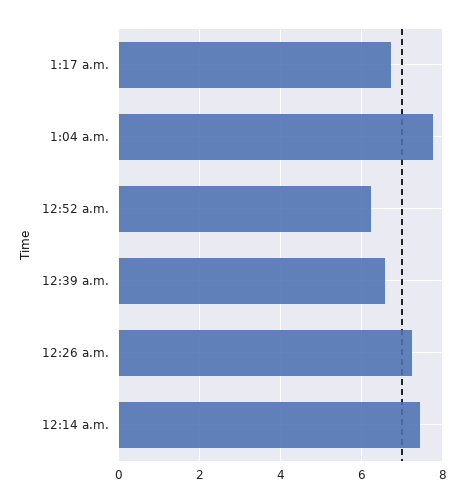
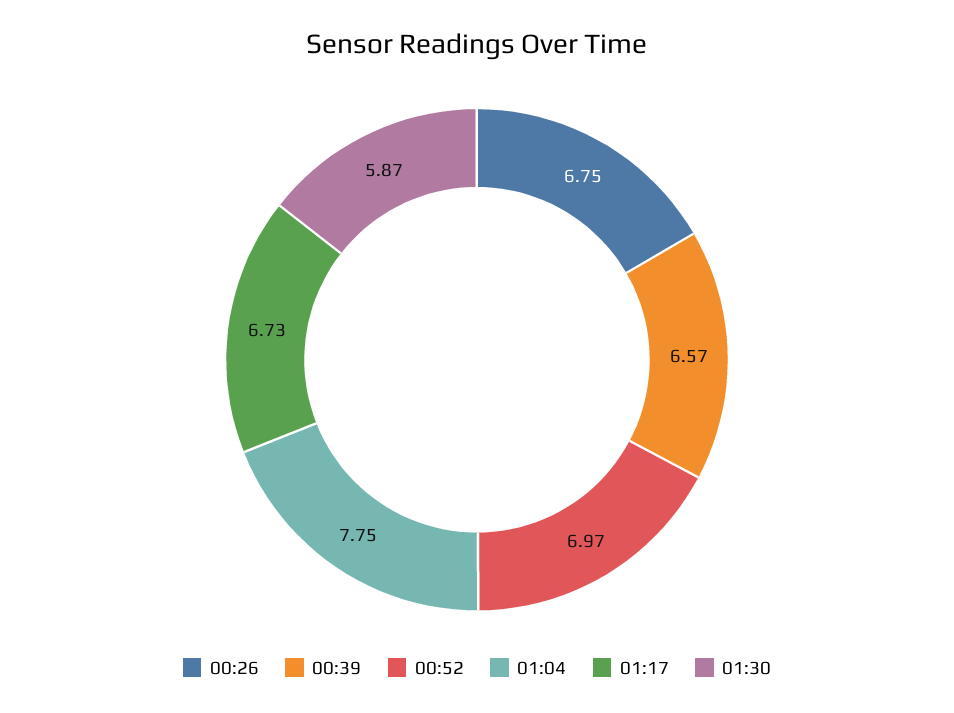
12:52 a.m.: 6.2 -> 6.97
12:26 a.m.: 7.2 -> 6.75
12:14 a.m.: 7.4 -> none
01:30: none -> 5.87

